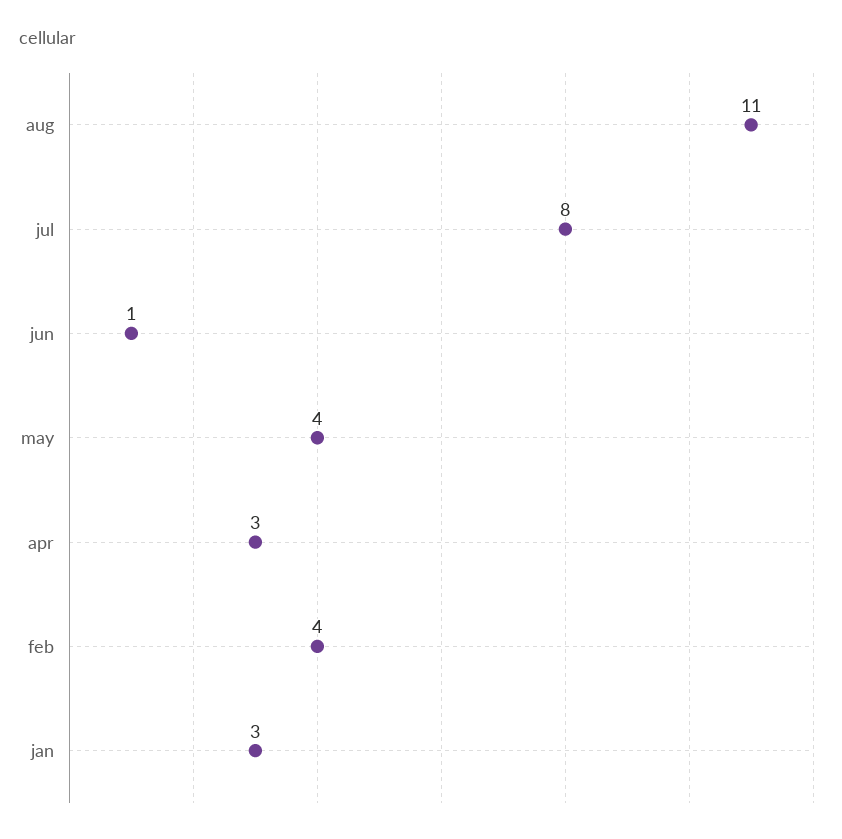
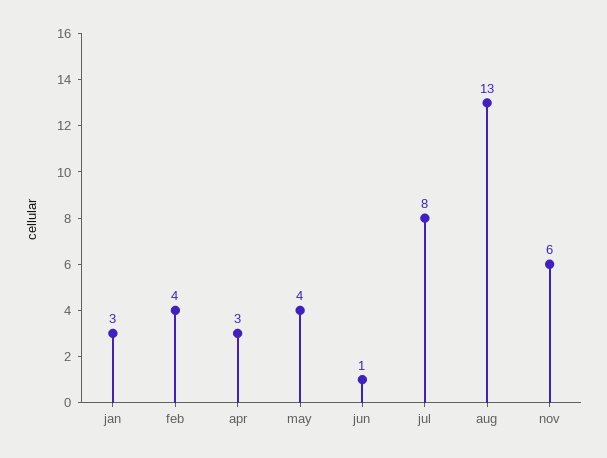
aug: 11 -> 13
nov: none -> 6

